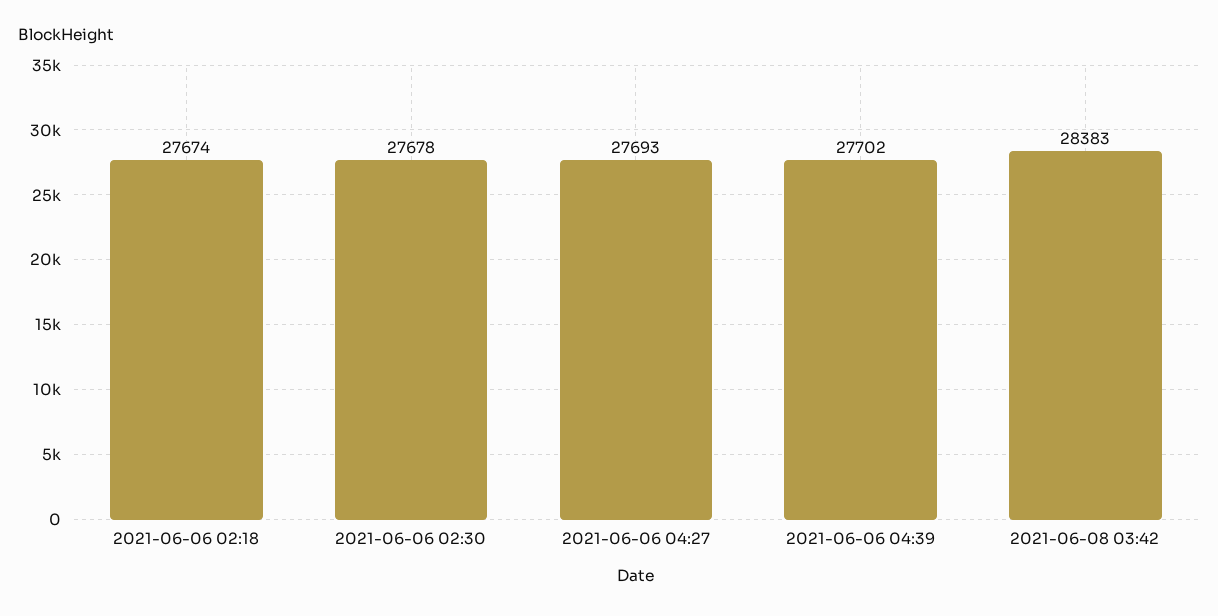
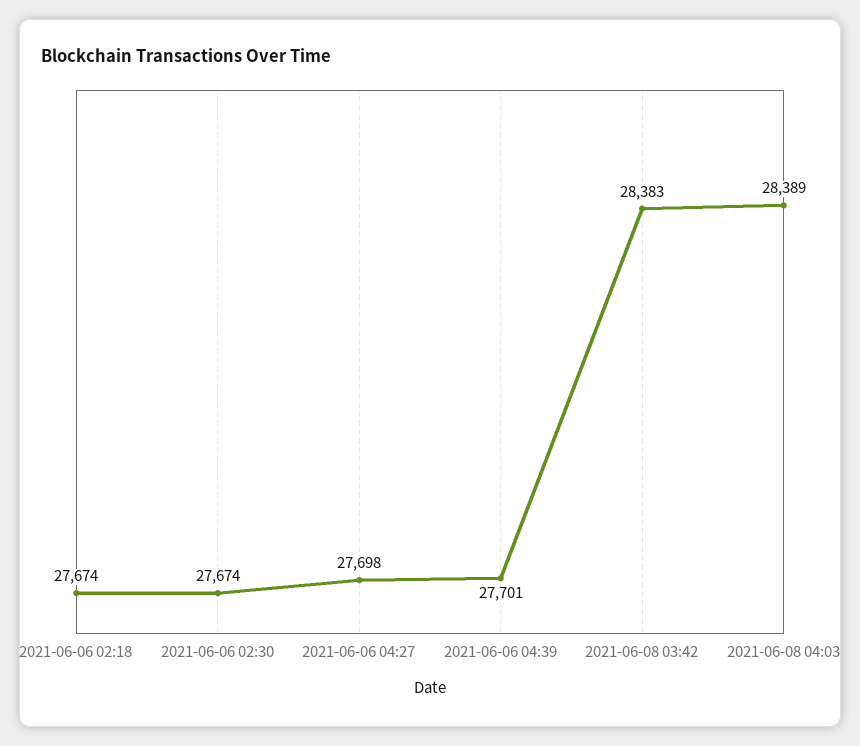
2021-06-06 02:30: 27678 -> 27674
2021-06-06 04:27: 27693 -> 27698
2021-06-06 04:39: 27702 -> 27701
2021-06-08 04:03: none -> 28389

